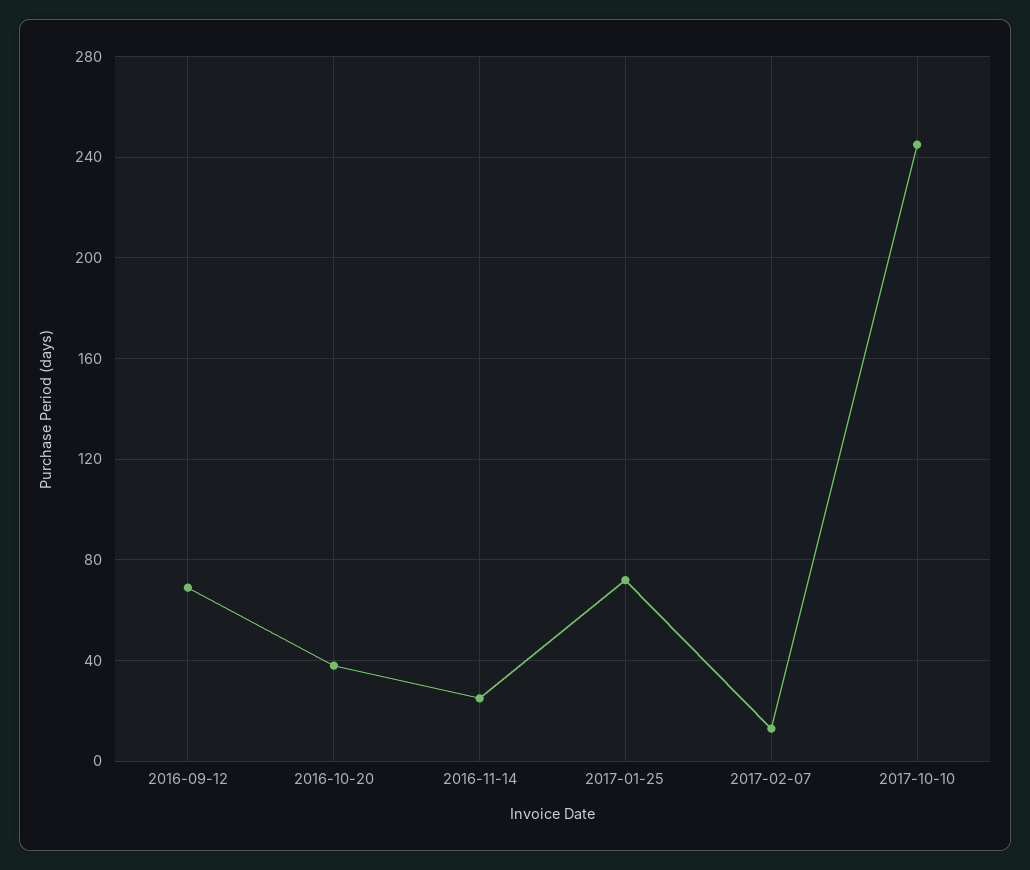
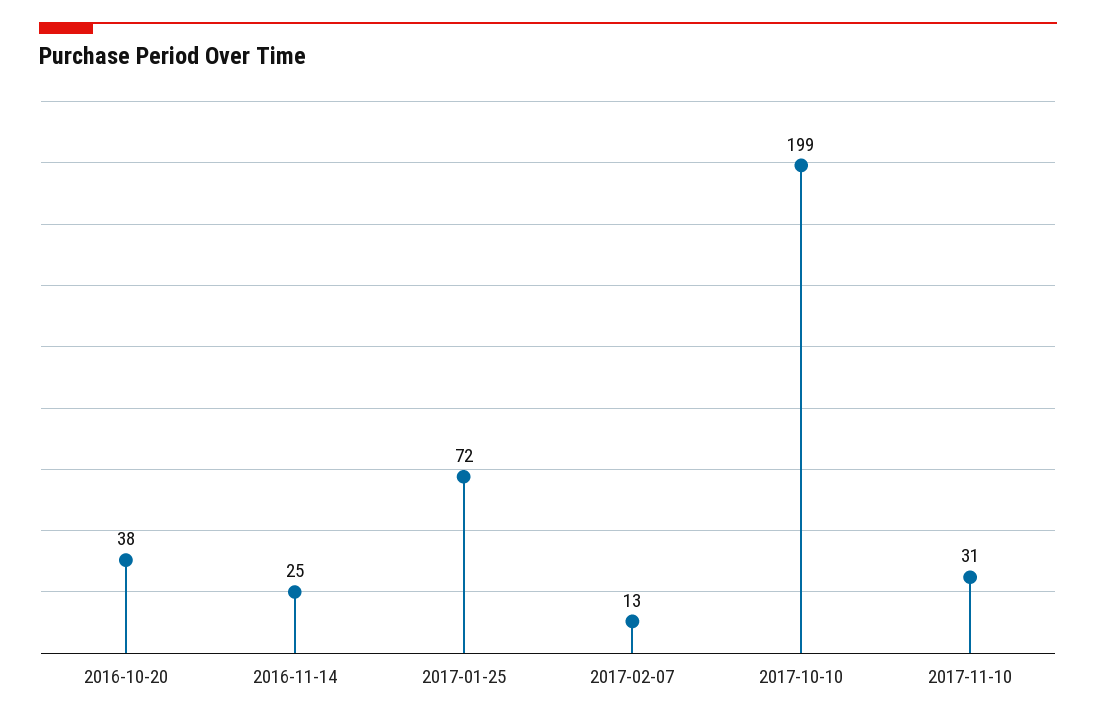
2016-09-12: 70 -> none
2017-10-10: 245 -> 199
2017-11-10: none -> 31

